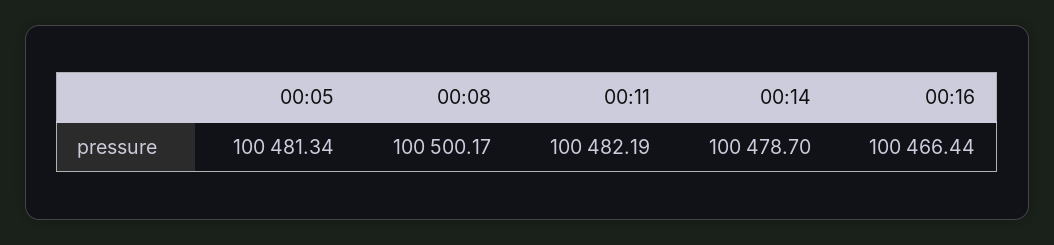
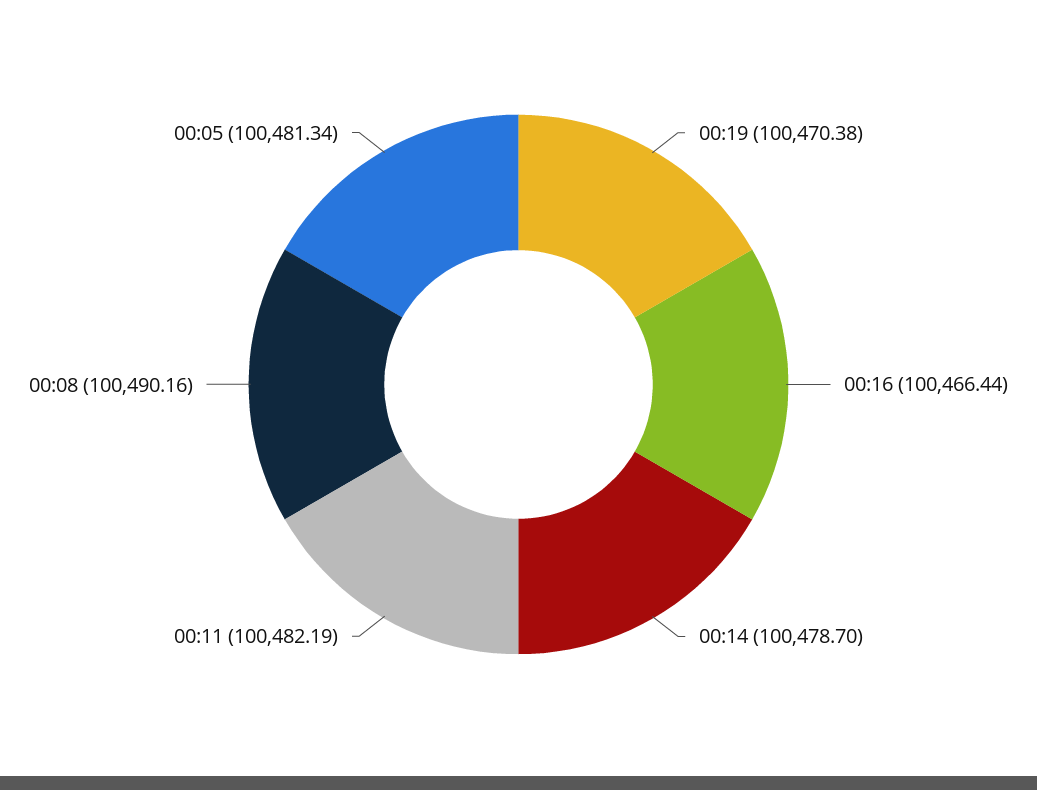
00:08: 100500.17 -> 100490.16
00:19: none -> 100470.38

